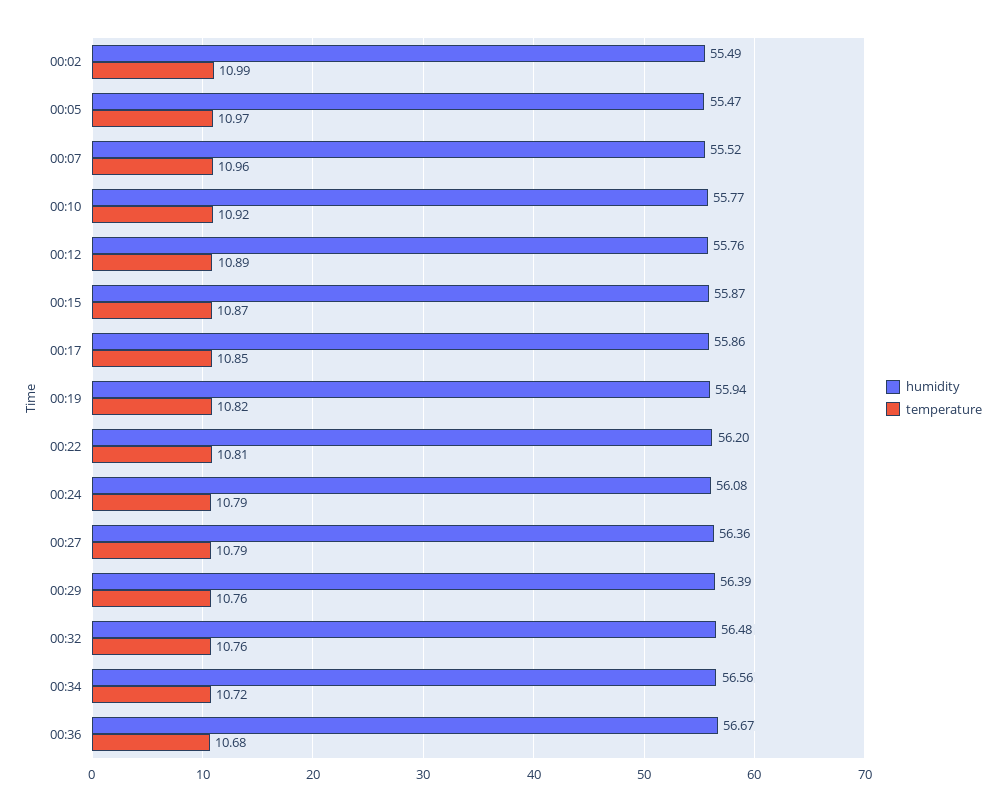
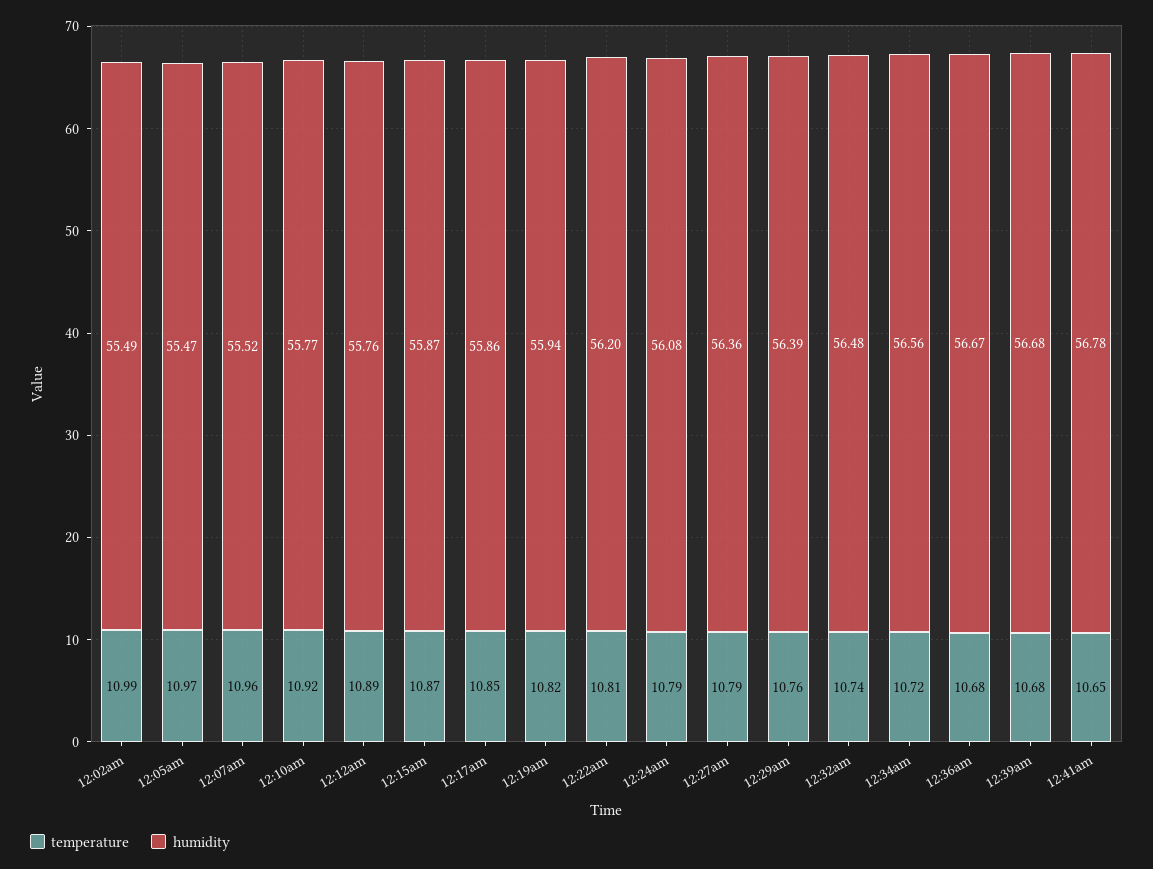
temperature, 00:32: 10.76 -> 10.74
temperature, 12:39am: none -> 10.68
humidity, 12:39am: none -> 56.68
temperature, 12:41am: none -> 10.65
humidity, 12:41am: none -> 56.78

